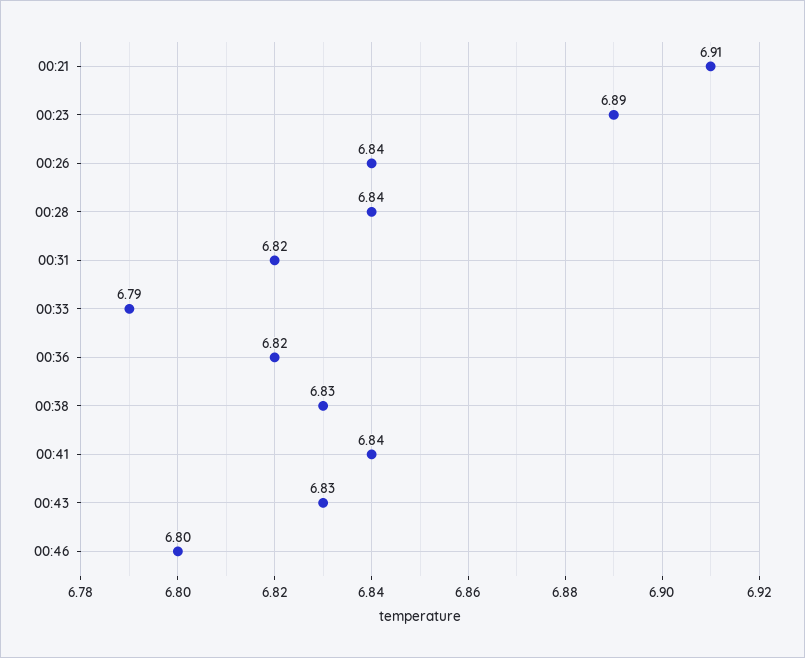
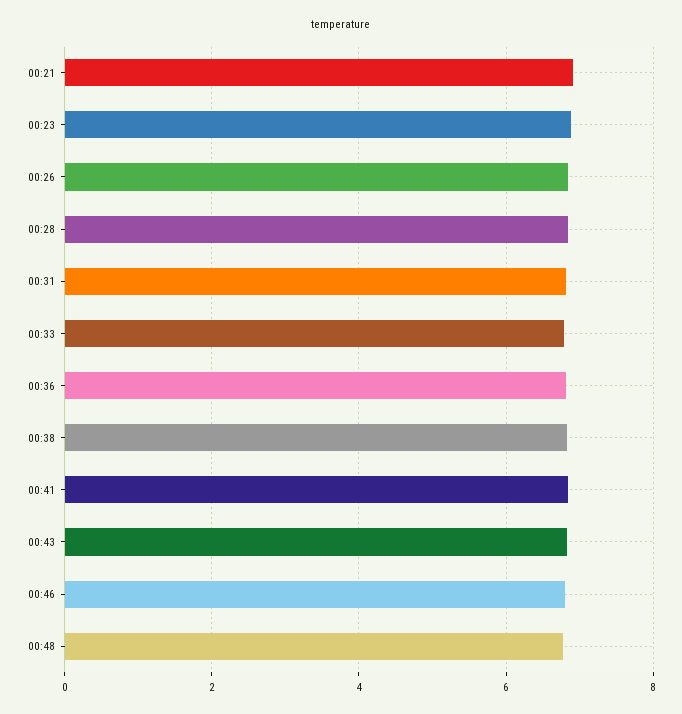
00:48: none -> 6.8

